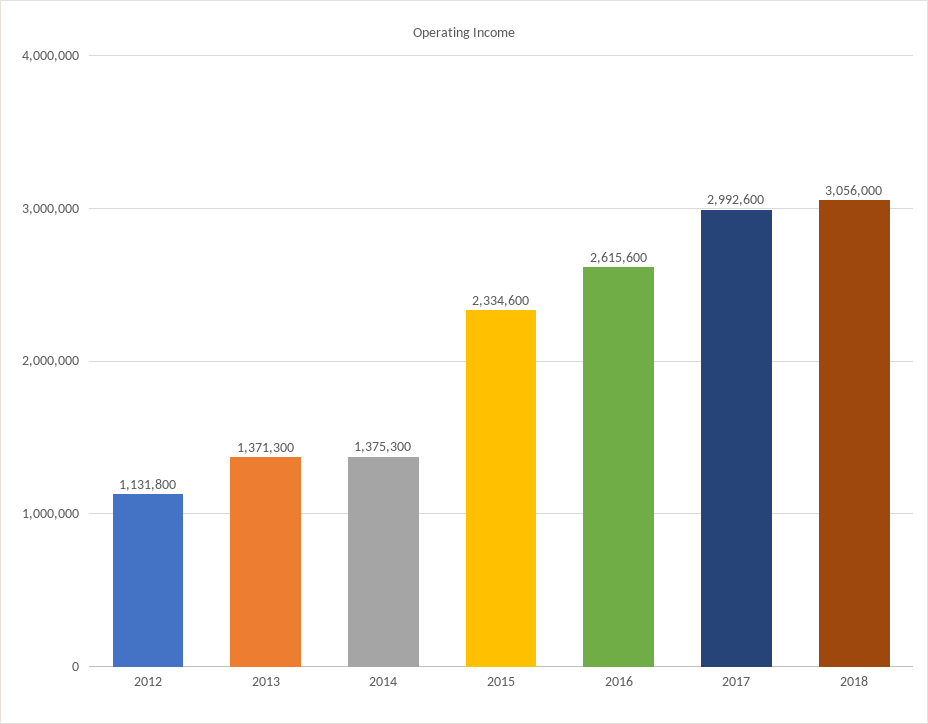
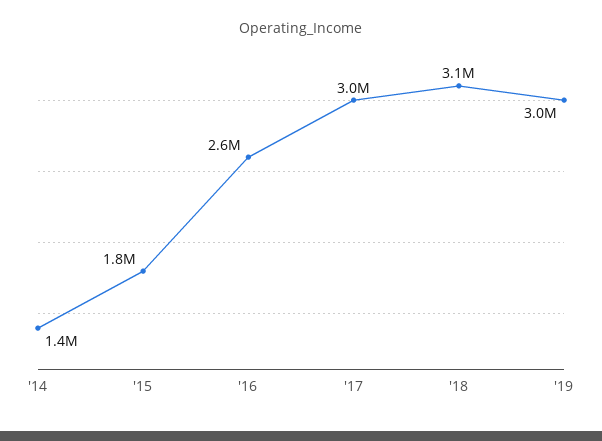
2012: 1131800 -> none
2013: 1371300 -> none
2015: 2334600 -> 1800000
'19: none -> 3000000

